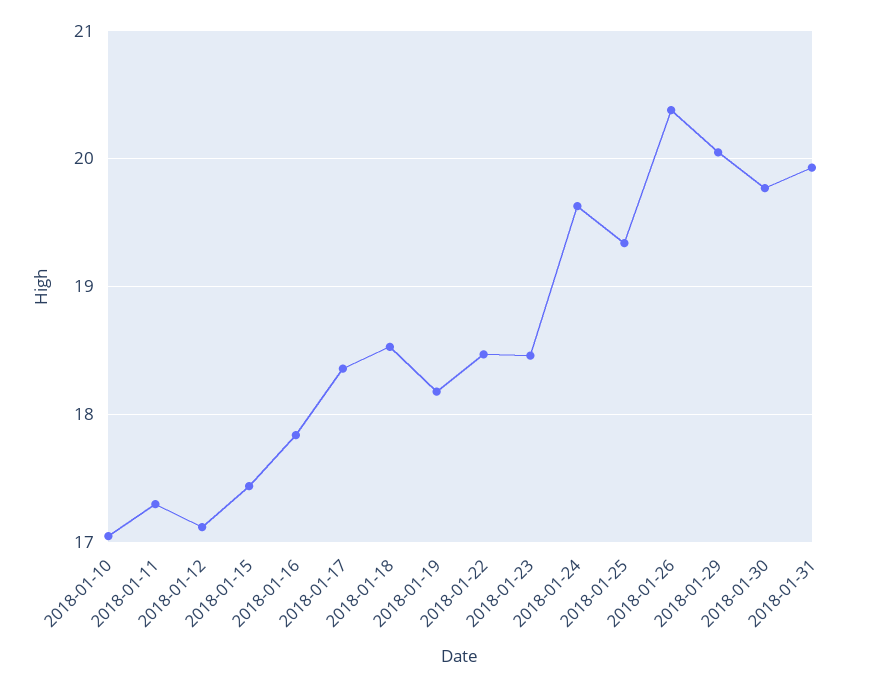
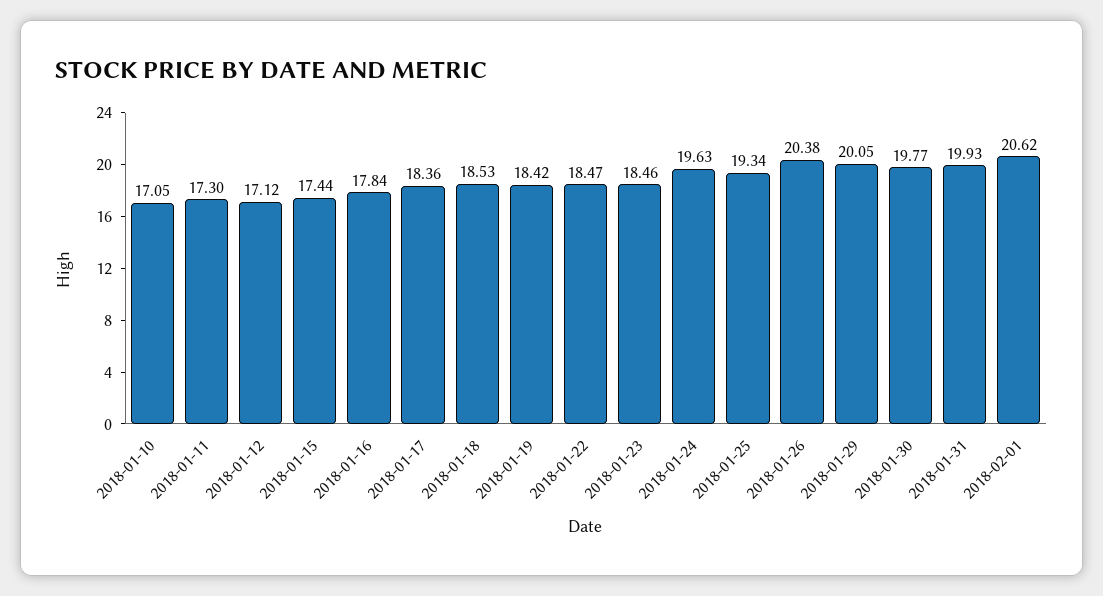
2018-01-19: 18.2 -> 18.42
2018-02-01: none -> 20.62

